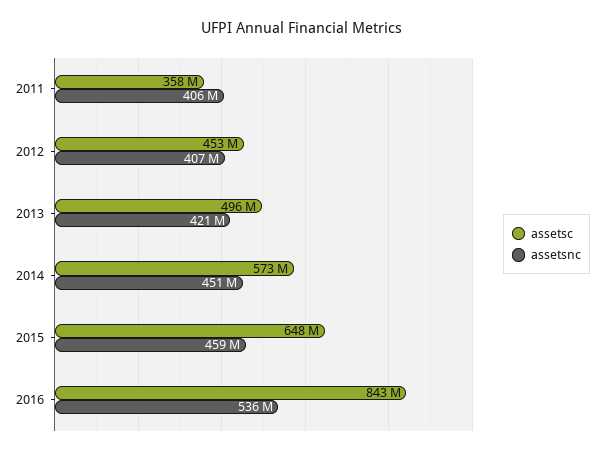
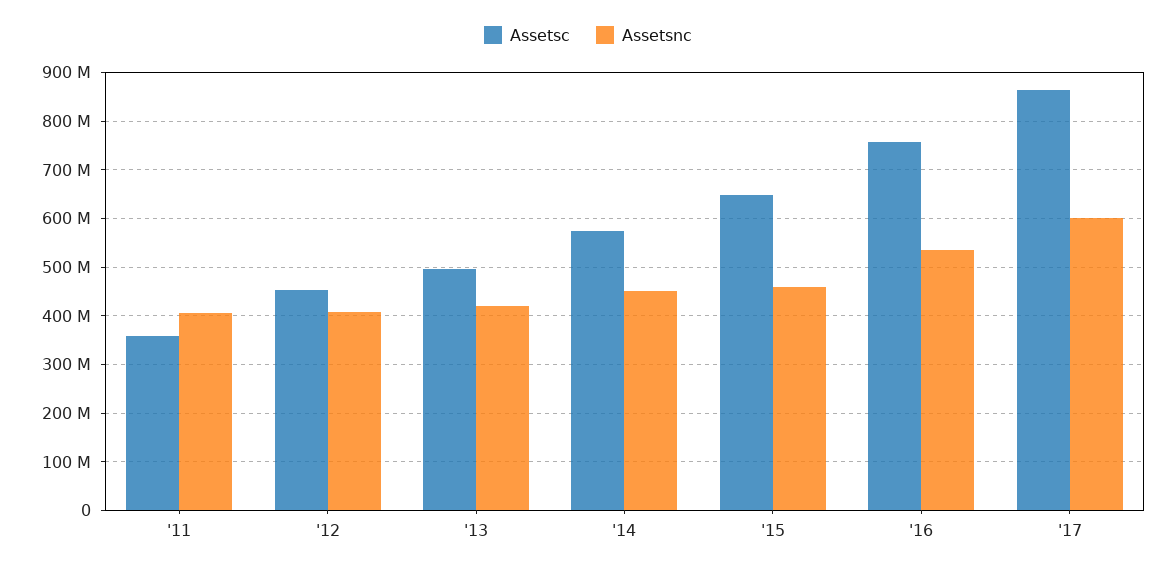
assetsc, 2016: 843000000 -> 760000000
assetsc, '17: none -> 860000000
assetsnc, '17: none -> 600000000

